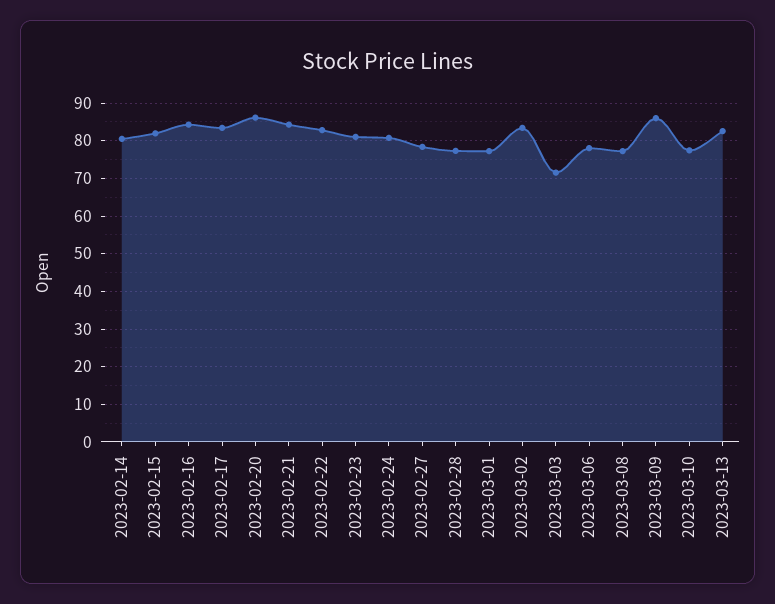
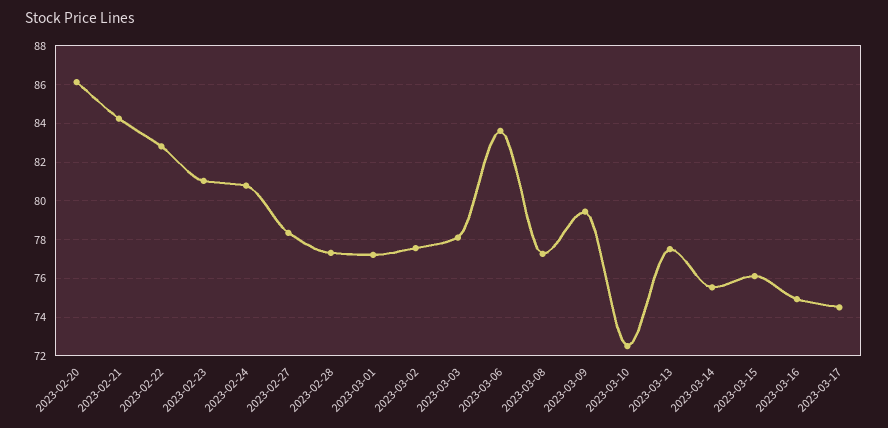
2023-02-14: 80 -> none
2023-02-15: 82 -> none
2023-02-16: 84 -> none
2023-02-17: 84 -> none
2023-03-02: 84 -> 77.5
2023-03-03: 72 -> 78
2023-03-06: 78 -> 83.5
2023-03-09: 86 -> 79.5
2023-03-10: 78 -> 72.5
2023-03-13: 82 -> 77.5
2023-03-14: none -> 75.5
2023-03-15: none -> 76
2023-03-16: none -> 75
2023-03-17: none -> 74.5

